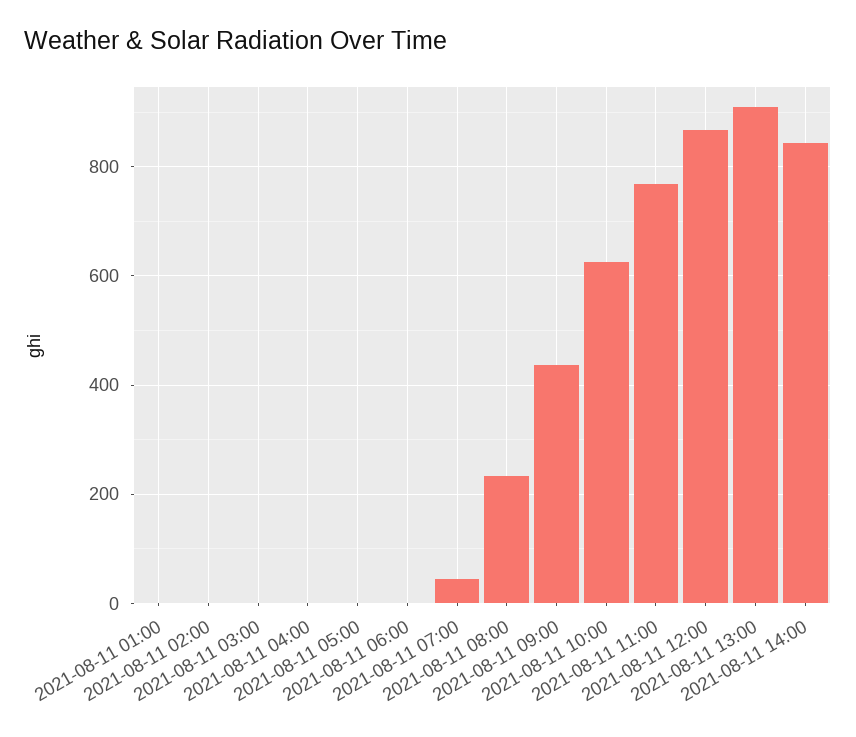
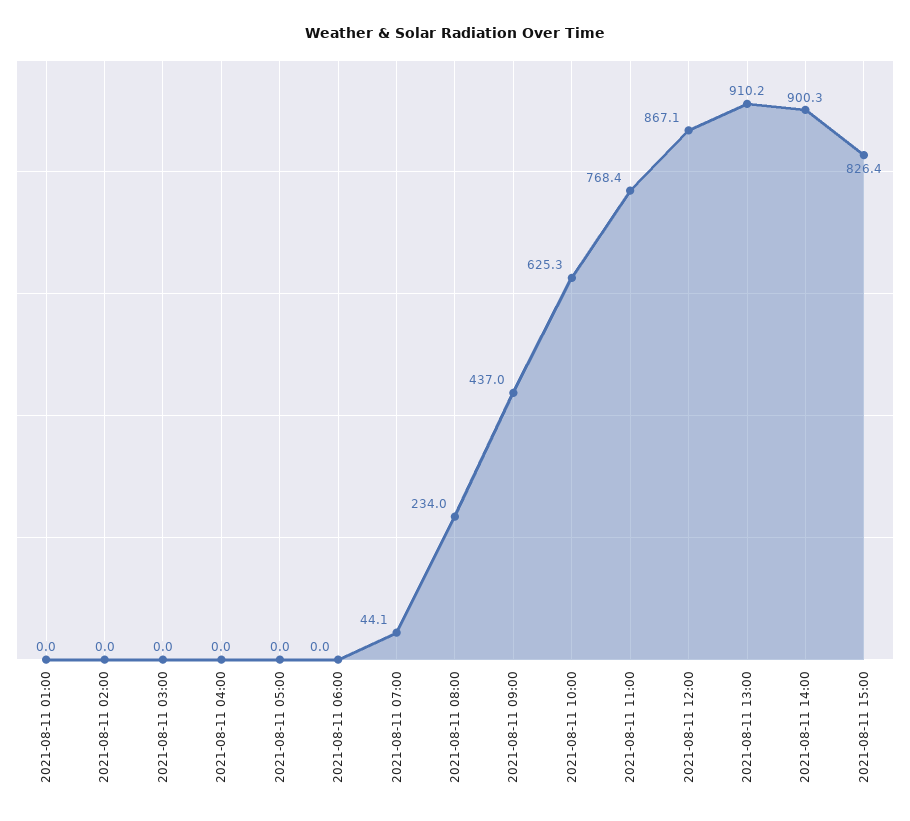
2021-08-11 14:00: 840 -> 900.3
2021-08-11 15:00: none -> 826.4

